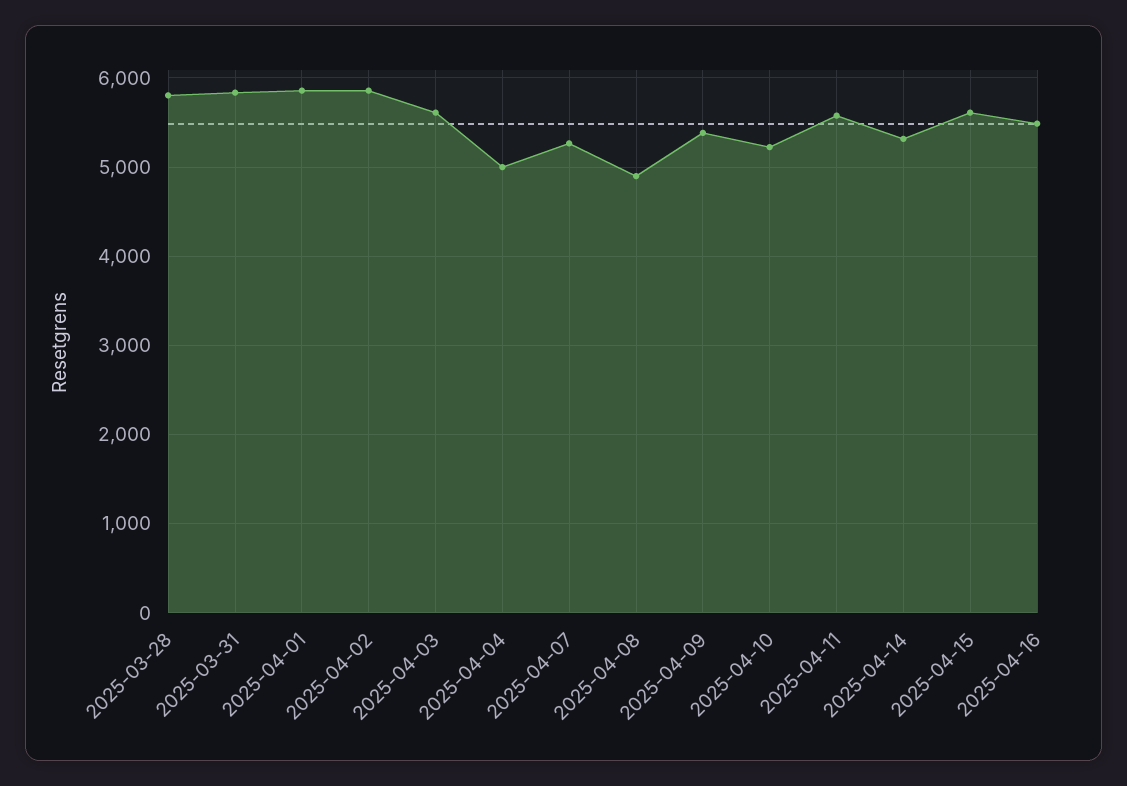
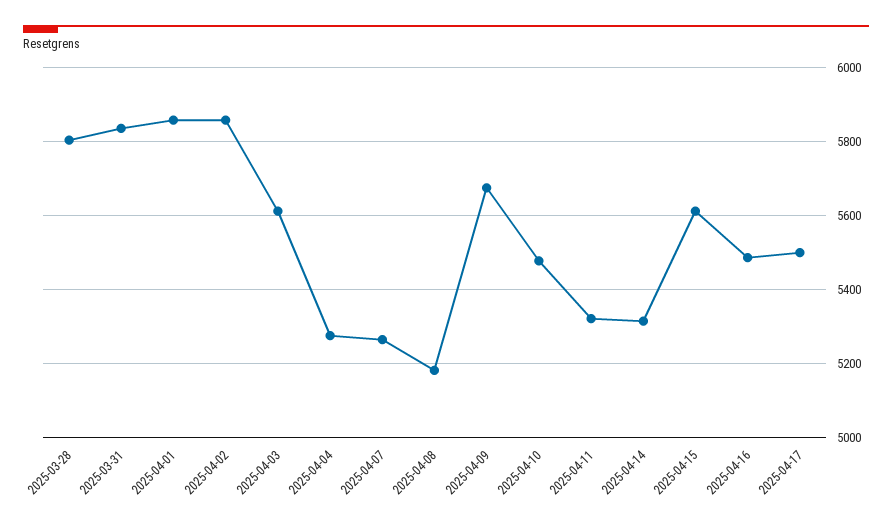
2025-04-04: 5000 -> 5280
2025-04-08: 4900 -> 5180
2025-04-09: 5400 -> 5680
2025-04-10: 5200 -> 5480
2025-04-11: 5600 -> 5320
2025-04-17: none -> 5500

